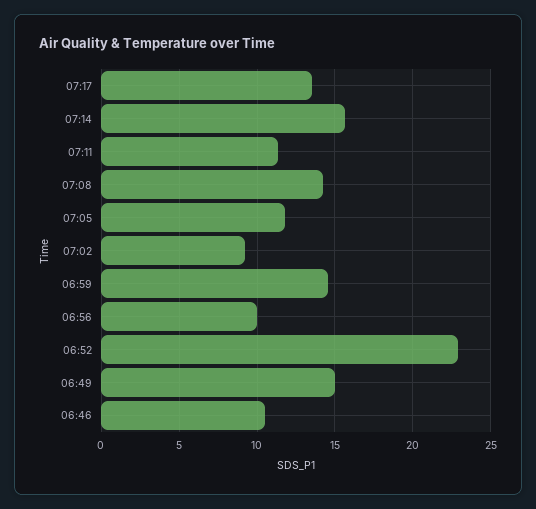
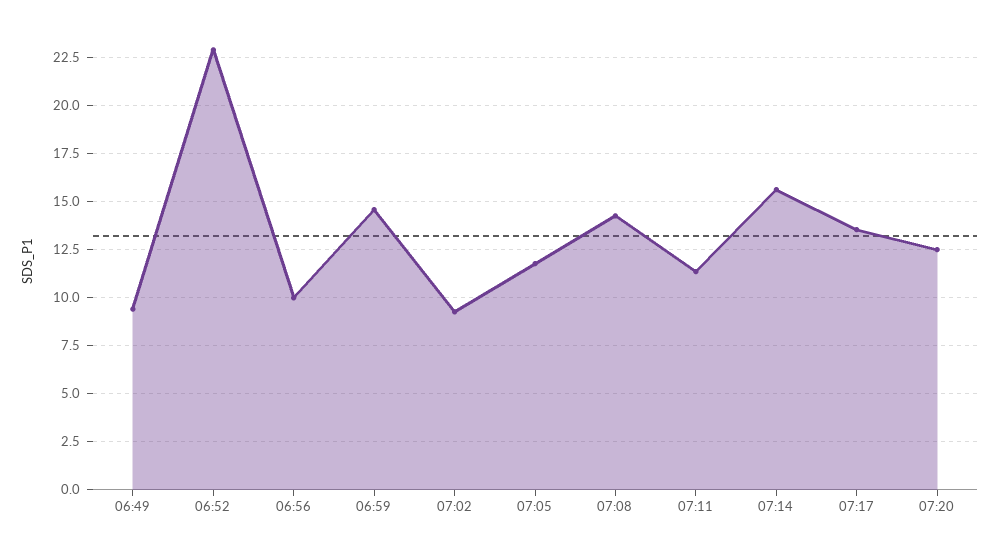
06:49: 15 -> 9.5
06:46: 10.5 -> none
07:20: none -> 12.5

